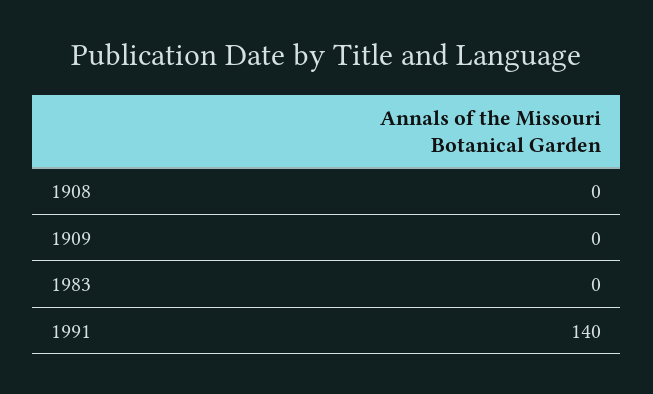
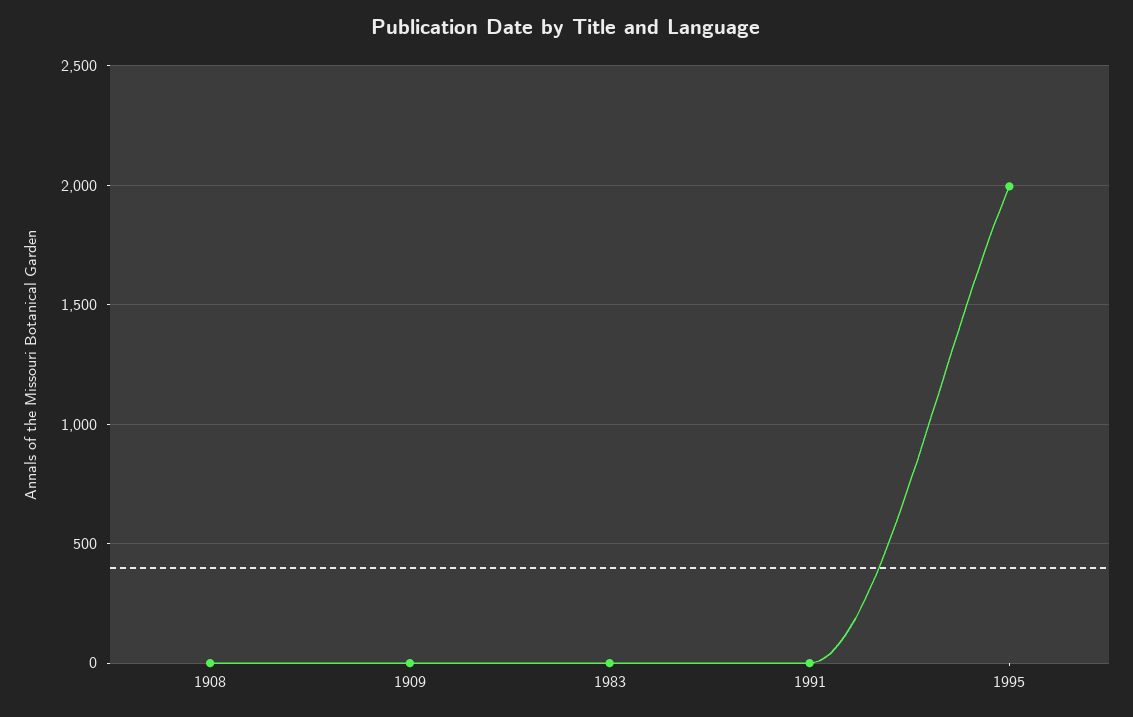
1991: 140 -> 0
1995: none -> 2000

